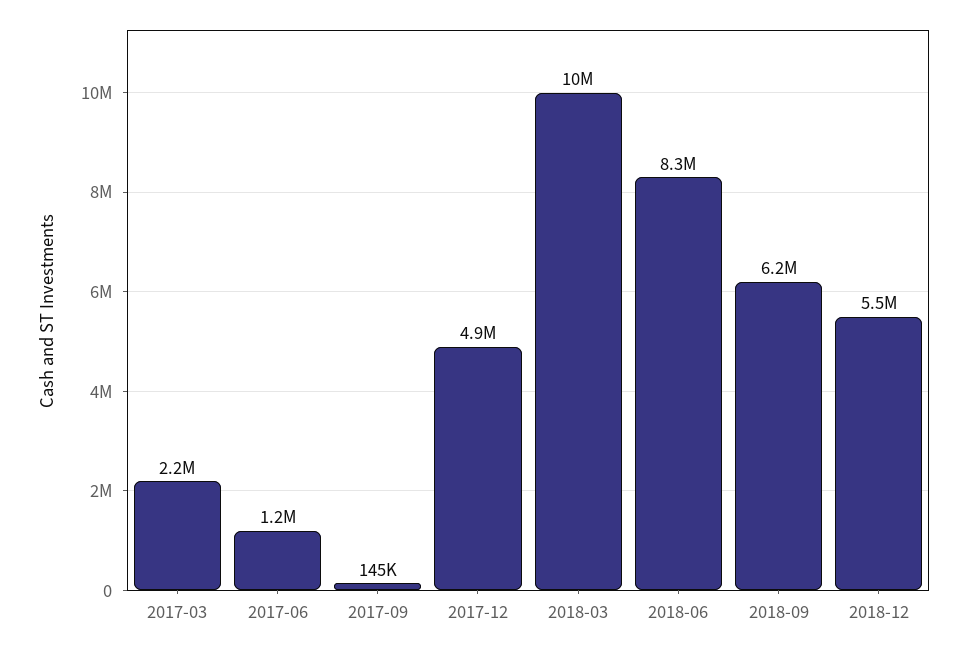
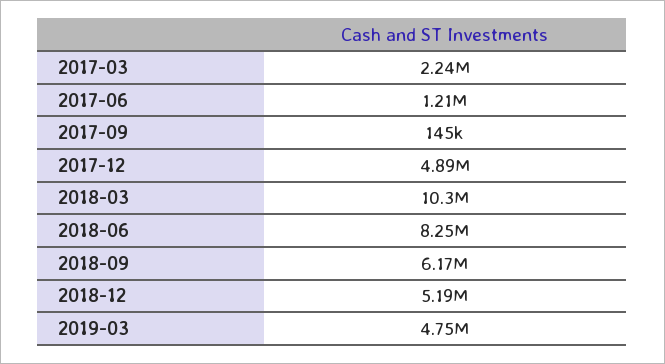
2018-12: 5500000 -> 5190000
2019-03: none -> 4750000

